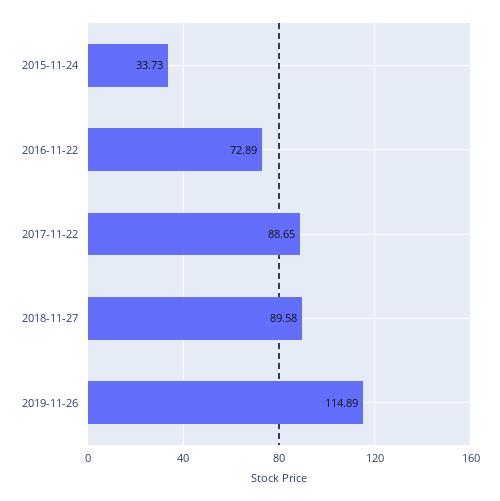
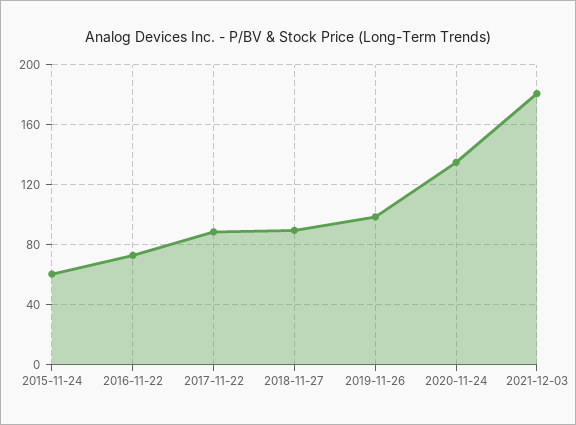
2015-11-24: 33.73 -> 60
2019-11-26: 114.89 -> 100
2020-11-24: none -> 135
2021-12-03: none -> 180

